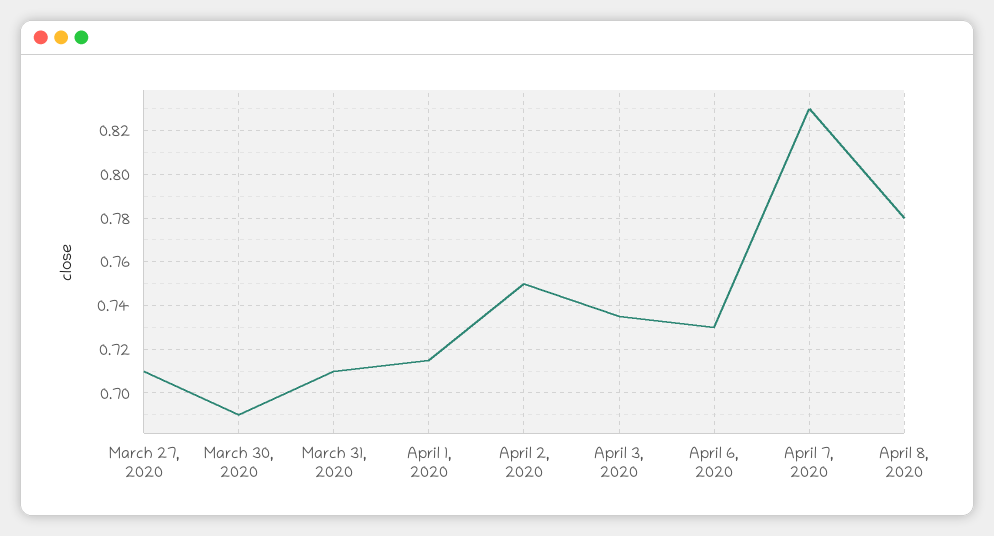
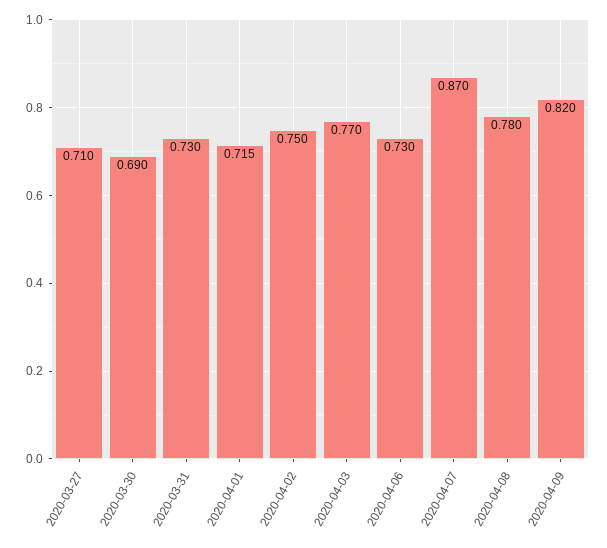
March 31, 2020: 0.71 -> 0.73
April 3, 2020: 0.735 -> 0.77
April 7, 2020: 0.83 -> 0.87
2020-04-09: none -> 0.82

